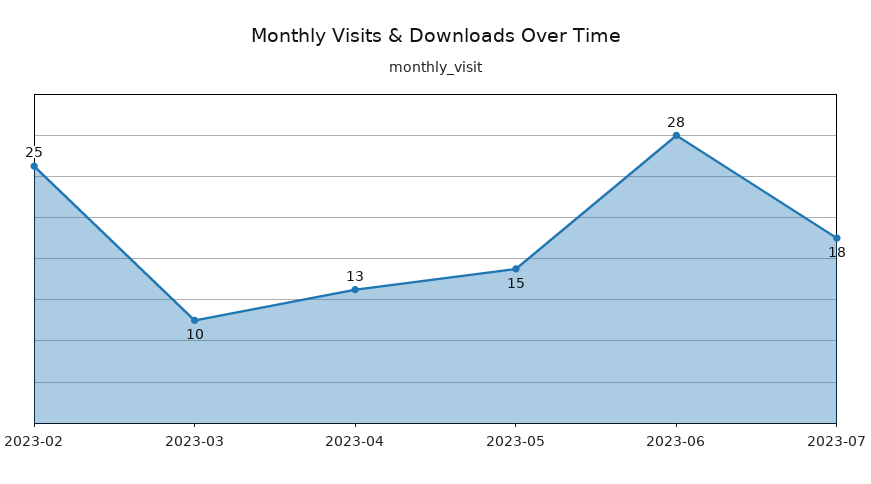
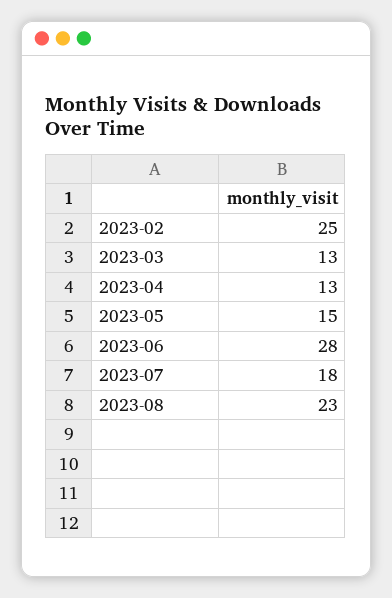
2023-03: 10 -> 13
2023-08: none -> 23

